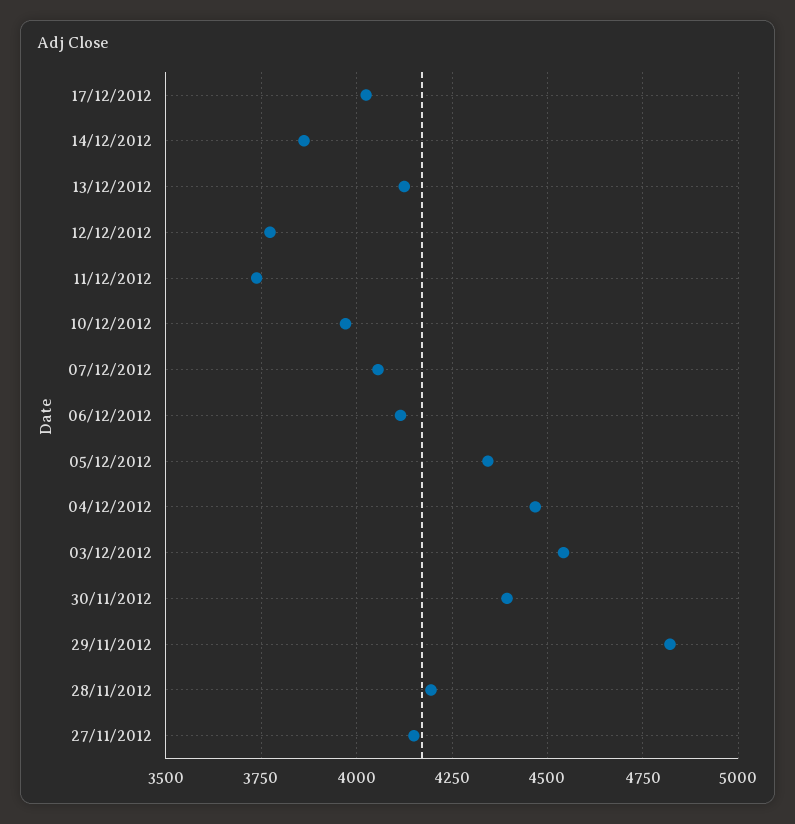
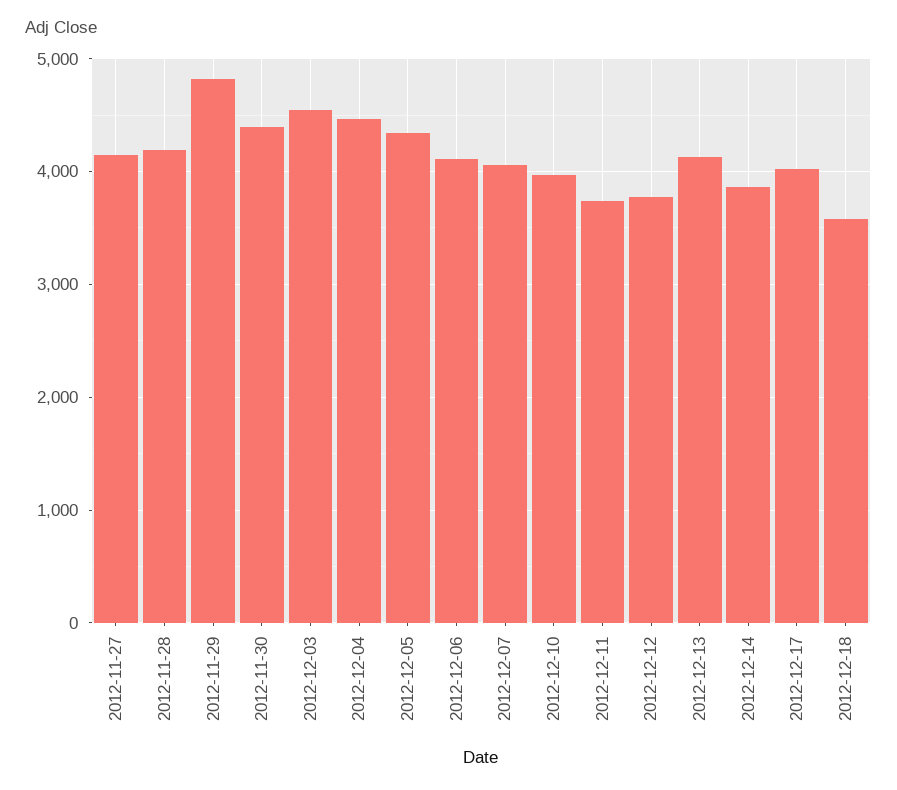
2012-12-18: none -> 3600

